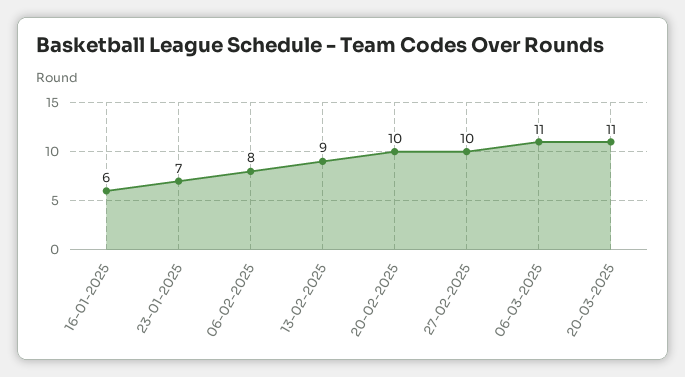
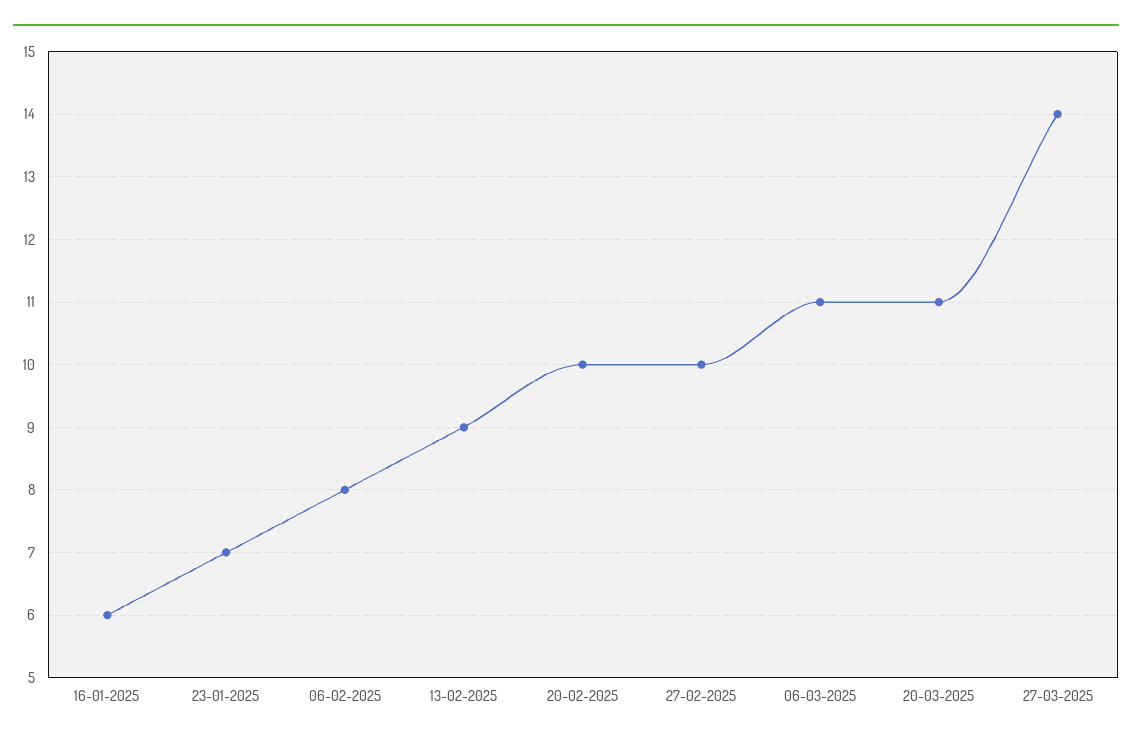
27-03-2025: none -> 14

